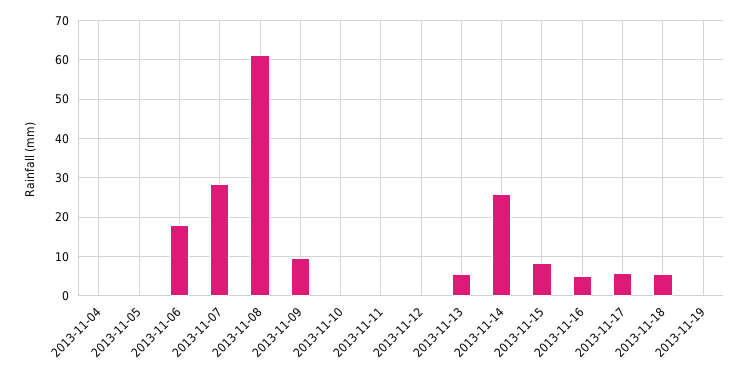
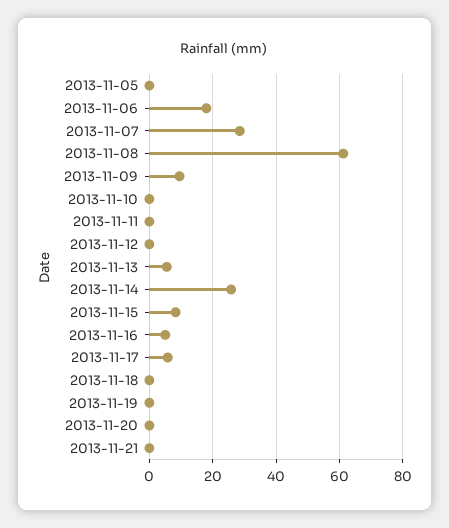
2013-11-04: 0 -> none
2013-11-18: 6 -> 0
2013-11-20: none -> 0
2013-11-21: none -> 0

